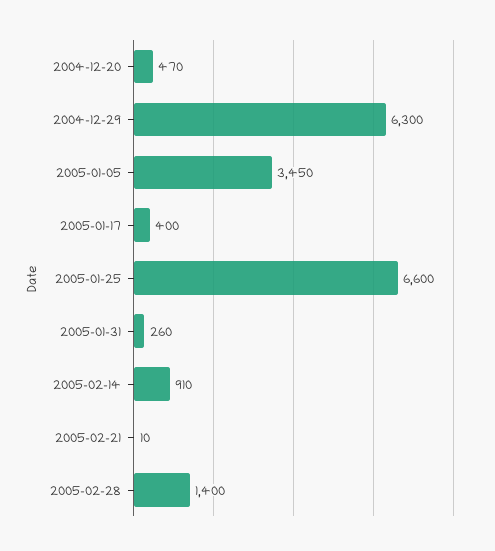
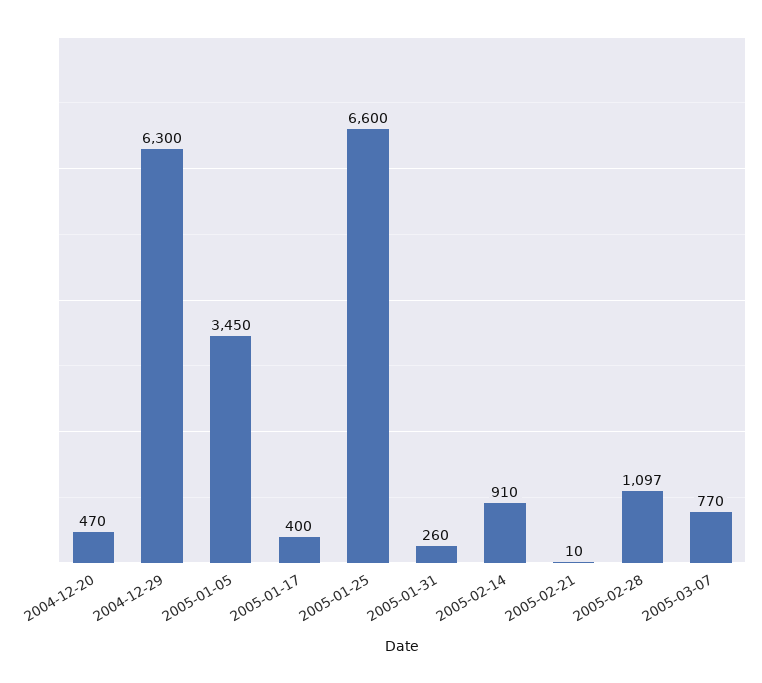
2005-02-28: 1400 -> 1097
2005-03-07: none -> 770

